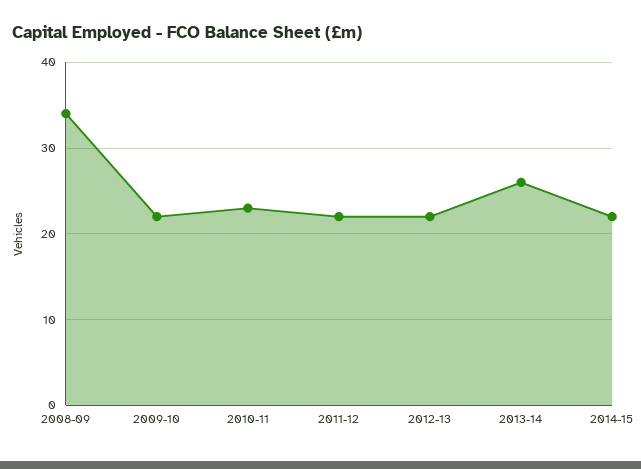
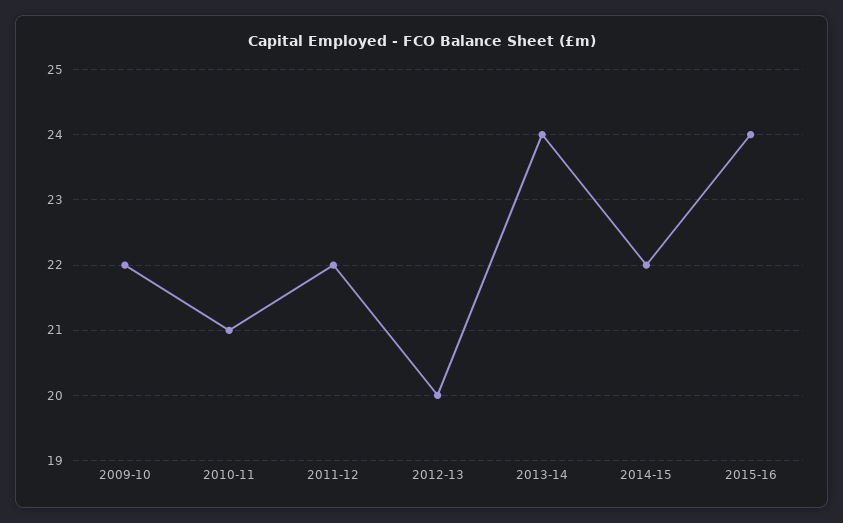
2008-09: 34 -> none
2010-11: 23 -> 21
2012-13: 22 -> 20
2013-14: 26 -> 24
2015-16: none -> 24

